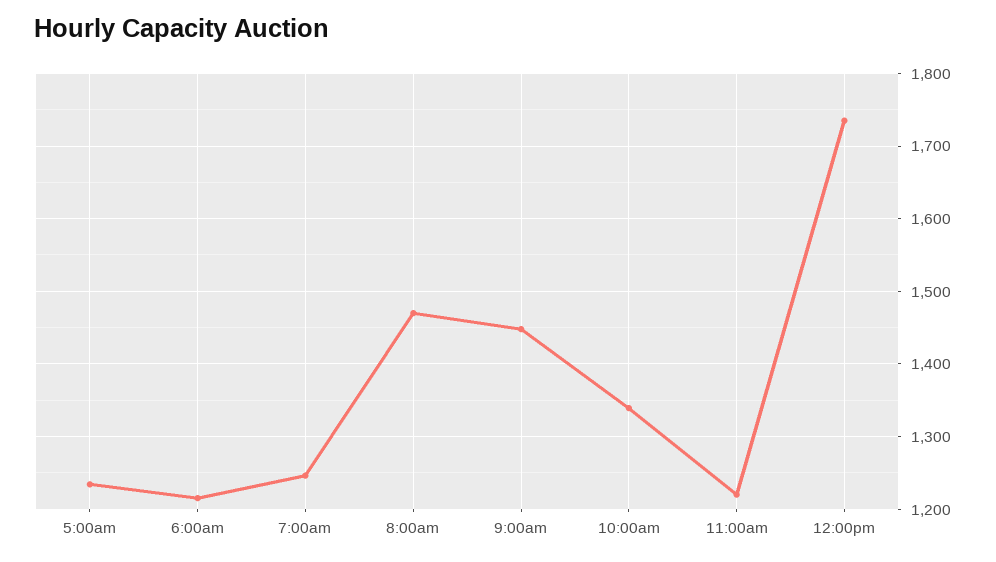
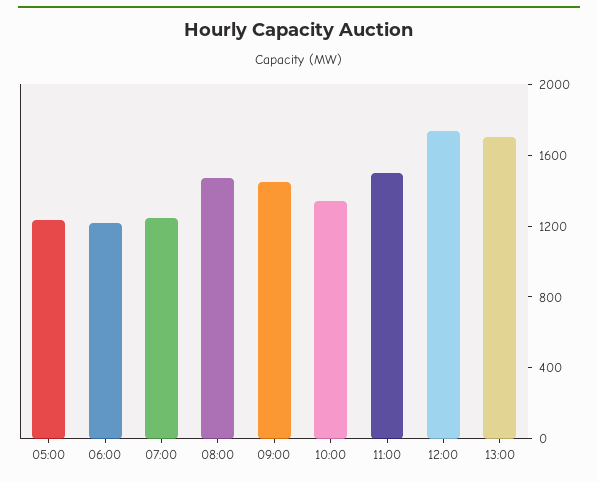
11:00am: 1220 -> 1500
13:00: none -> 1700

